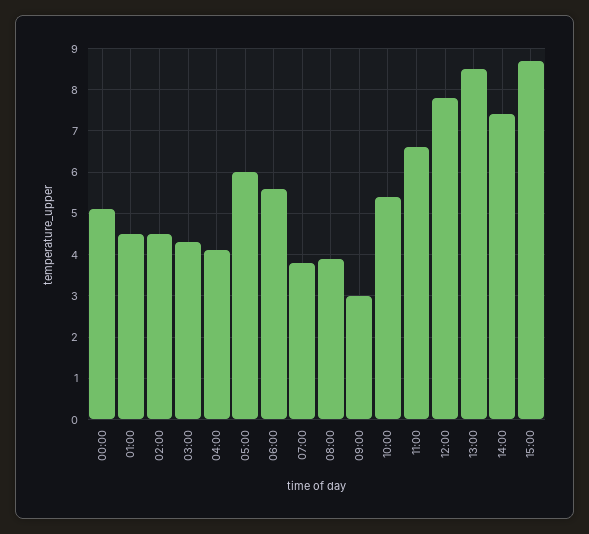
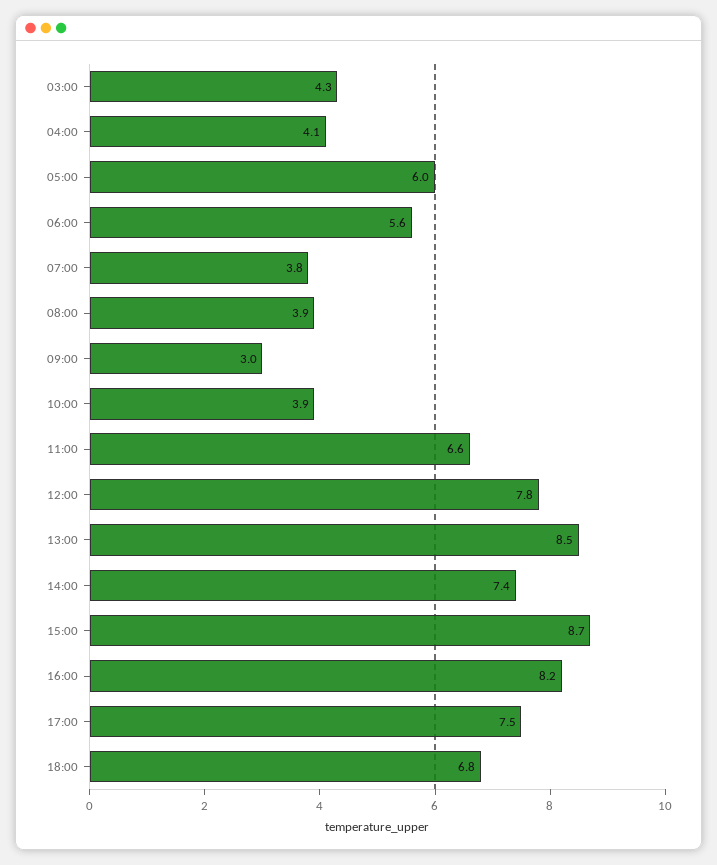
00:00: 5 -> none
01:00: 4.5 -> none
02:00: 4.5 -> none
10:00: 5.5 -> 3.9
16:00: none -> 8.2
17:00: none -> 7.5
18:00: none -> 6.8

